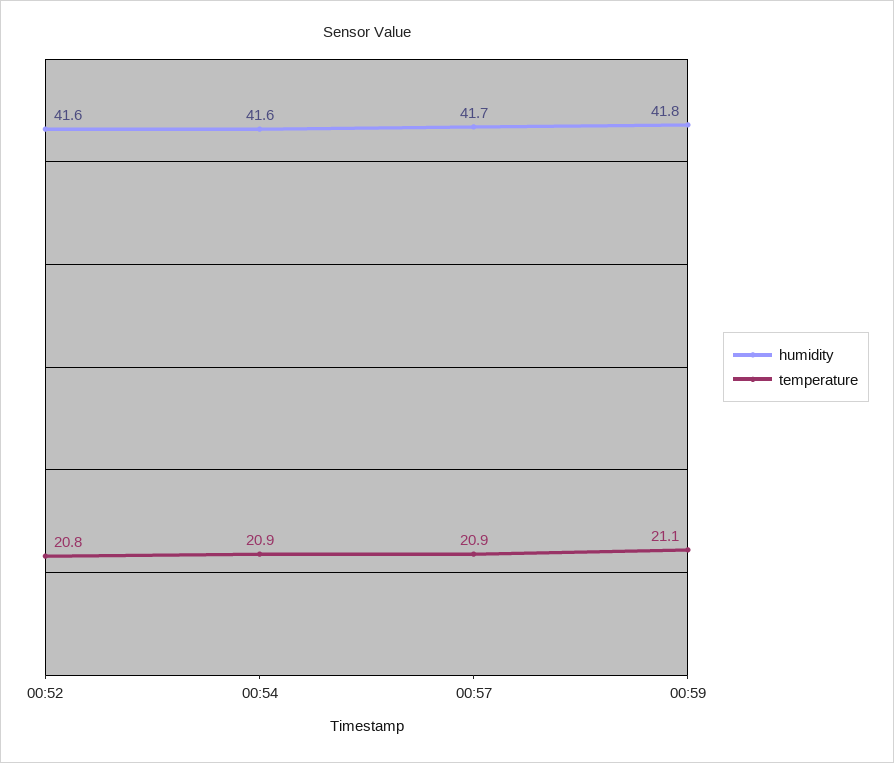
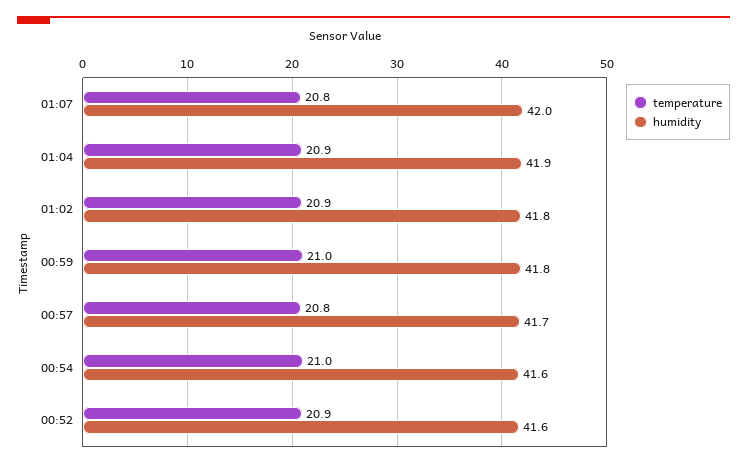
temperature, 00:52: 20.8 -> 20.9
temperature, 00:54: 20.9 -> 21
temperature, 00:57: 20.9 -> 20.8
temperature, 00:59: 21.1 -> 21
temperature, 01:07: none -> 20.8
humidity, 01:07: none -> 42
temperature, 01:04: none -> 20.9
humidity, 01:04: none -> 41.9
temperature, 01:02: none -> 20.9
humidity, 01:02: none -> 41.8

